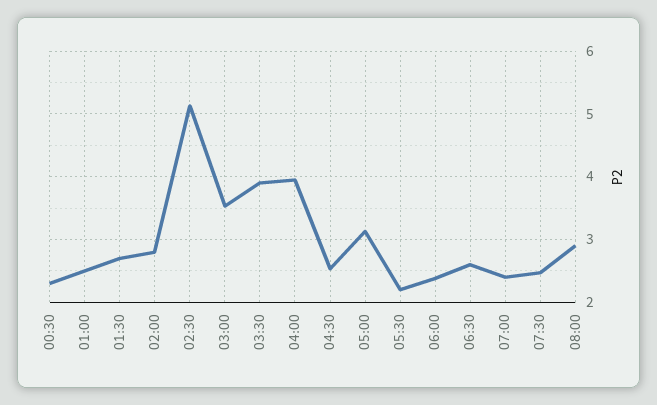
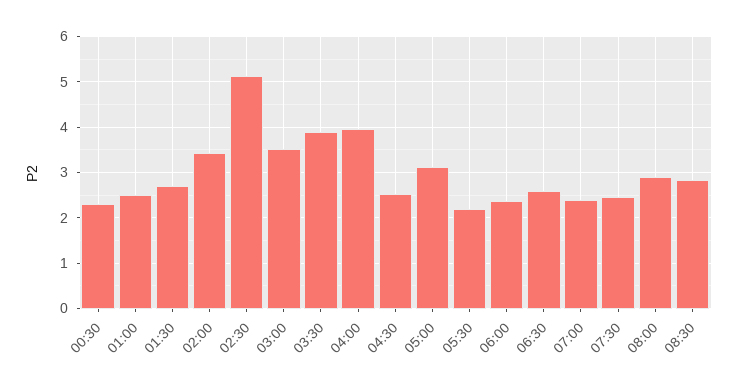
02:00: 2.8 -> 3.4
08:30: none -> 2.8

